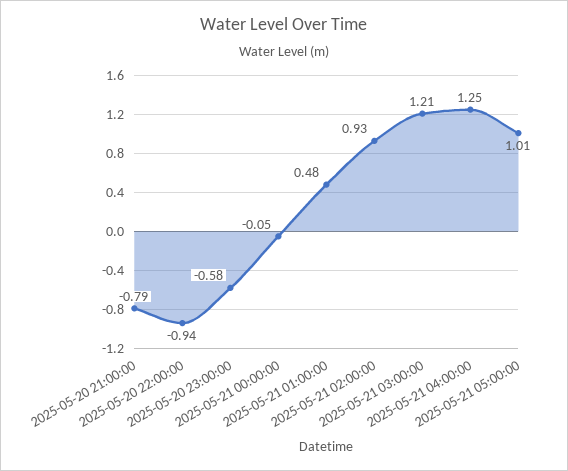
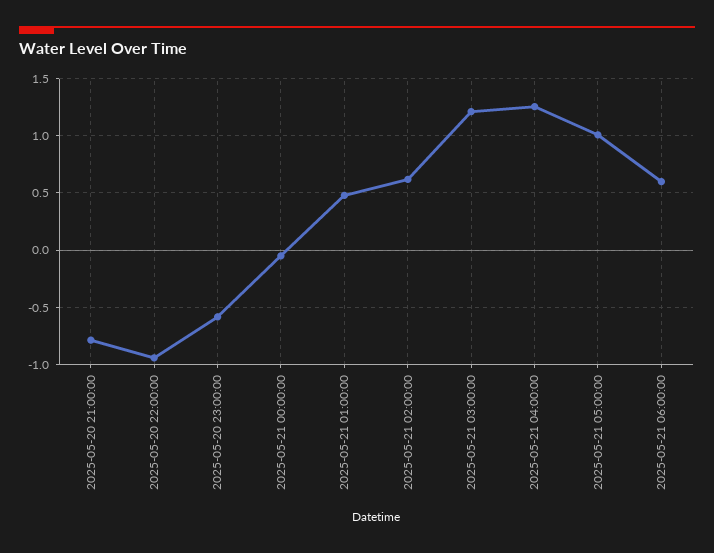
2025-05-21 02:00:00: 0.93 -> 0.6
2025-05-21 06:00:00: none -> 0.6

